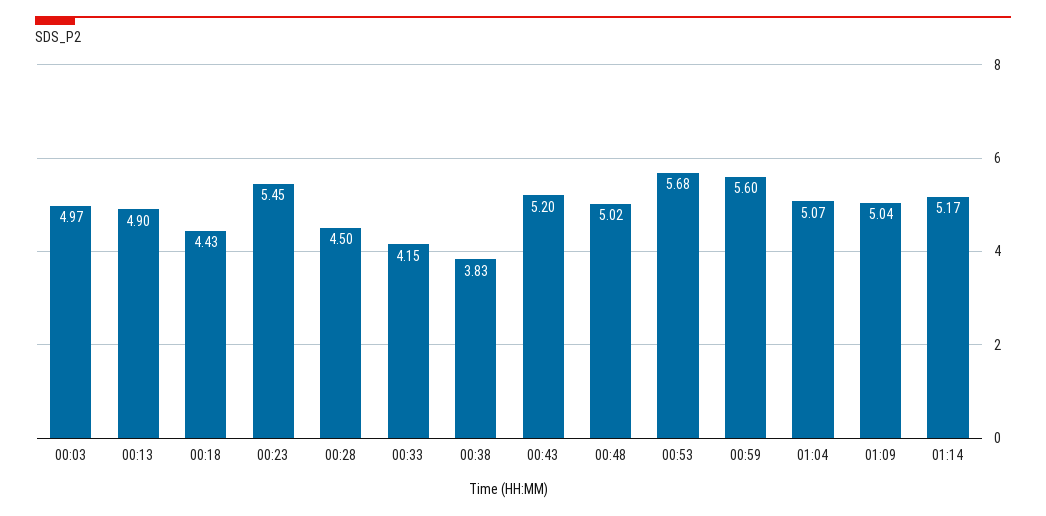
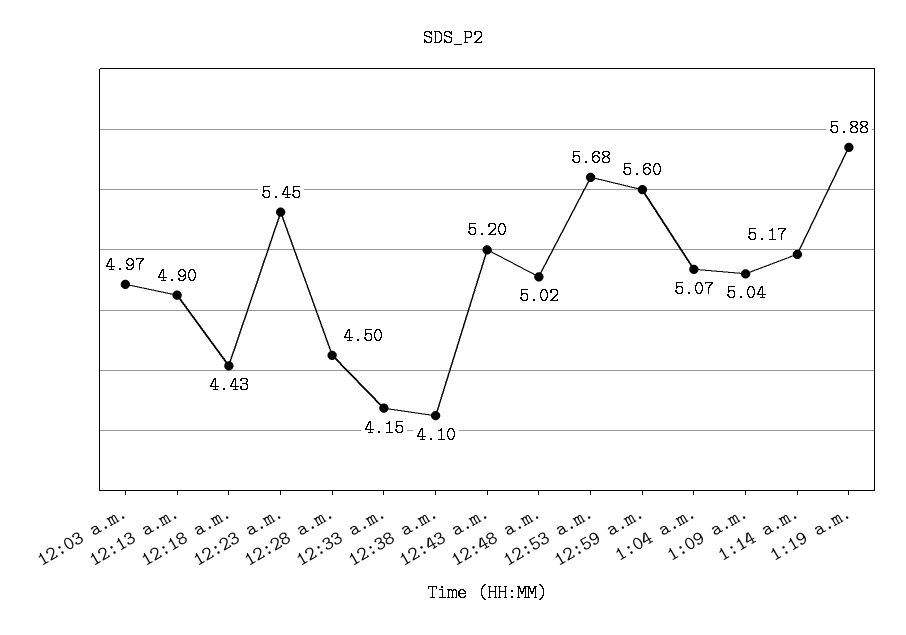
00:38: 3.83 -> 4.1
1:19 a.m.: none -> 5.88

